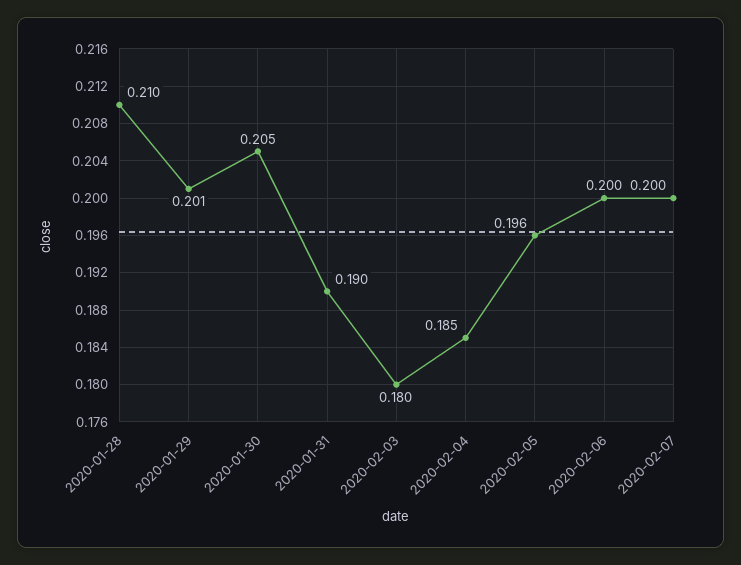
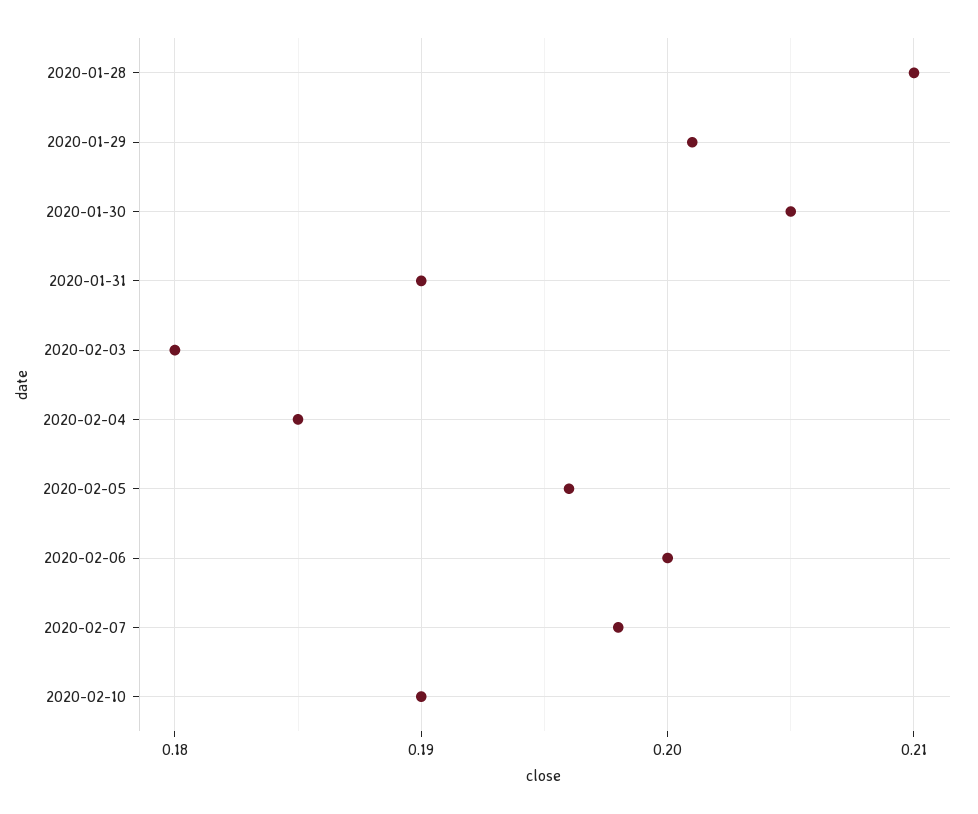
2020-02-07: 0.2 -> 0.198
2020-02-10: none -> 0.19

